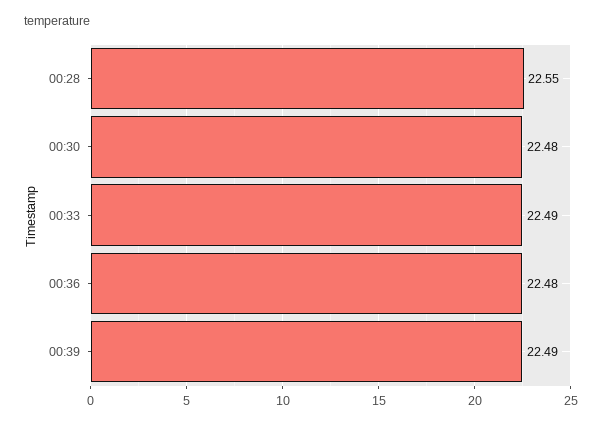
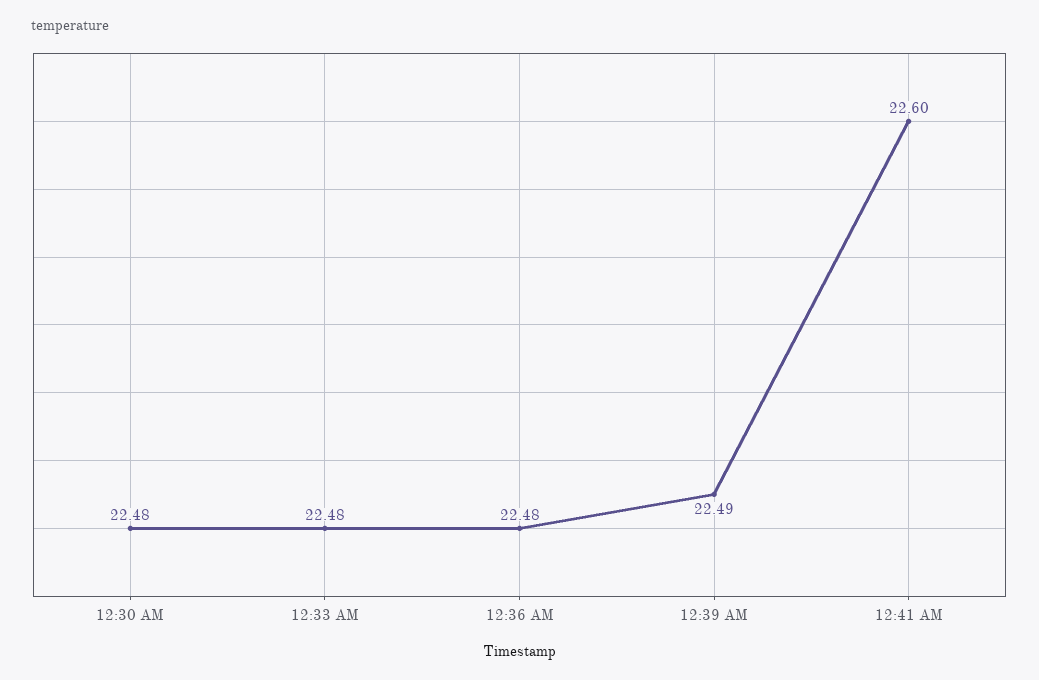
00:28: 22.55 -> none
00:33: 22.49 -> 22.48
12:41 AM: none -> 22.6

